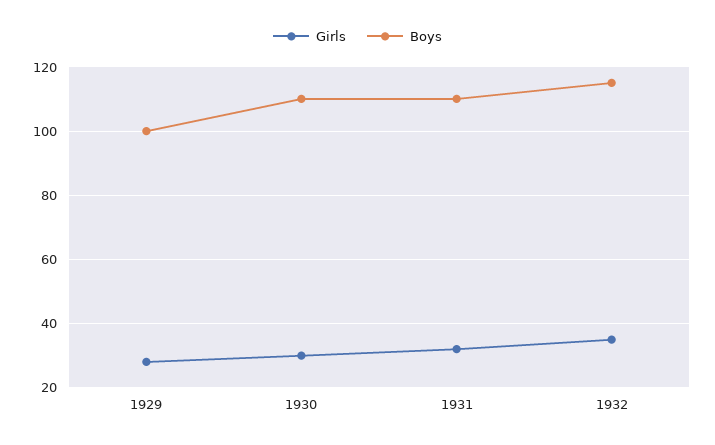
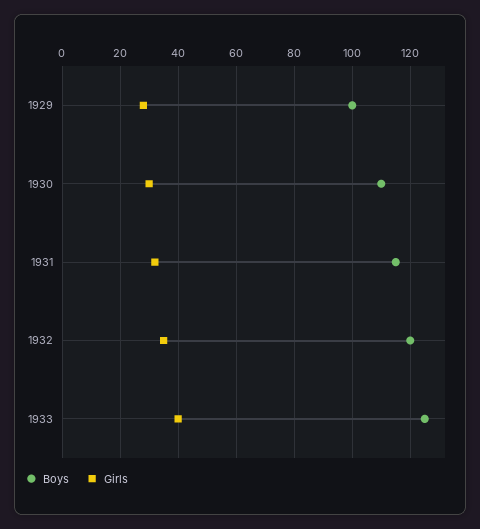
Boys, 1931: 110 -> 115
Boys, 1932: 115 -> 120
Boys, 1933: none -> 125
Girls, 1933: none -> 40

